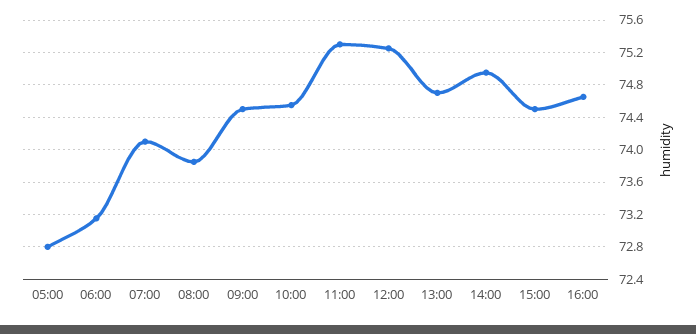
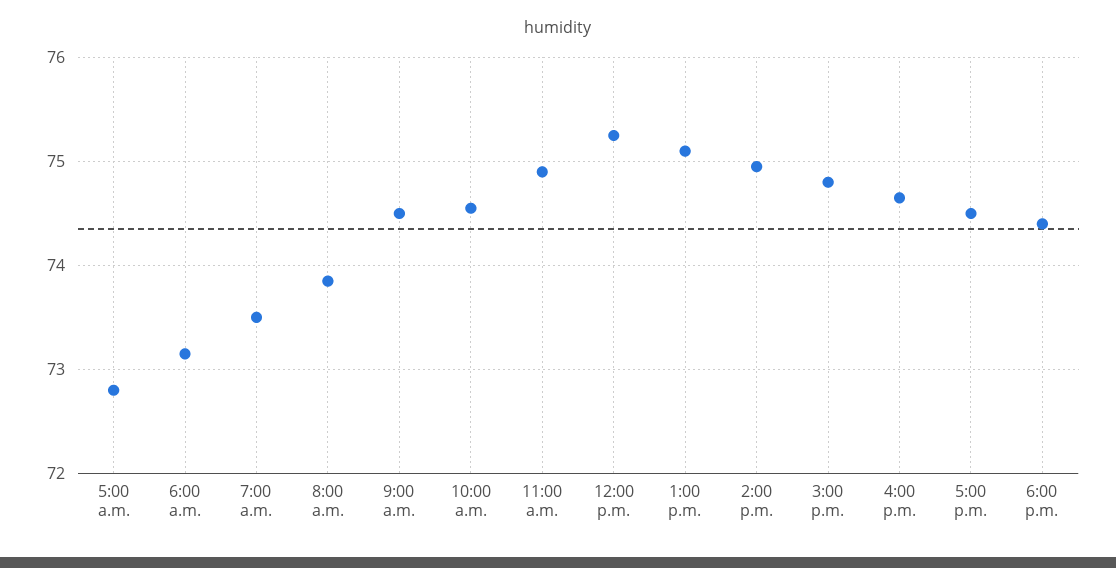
07:00: 74.1 -> 73.5
11:00: 75.3 -> 74.9
13:00: 74.7 -> 75.1
15:00: 74.5 -> 74.8
5:00 p.m.: none -> 74.5
6:00 p.m.: none -> 74.4

